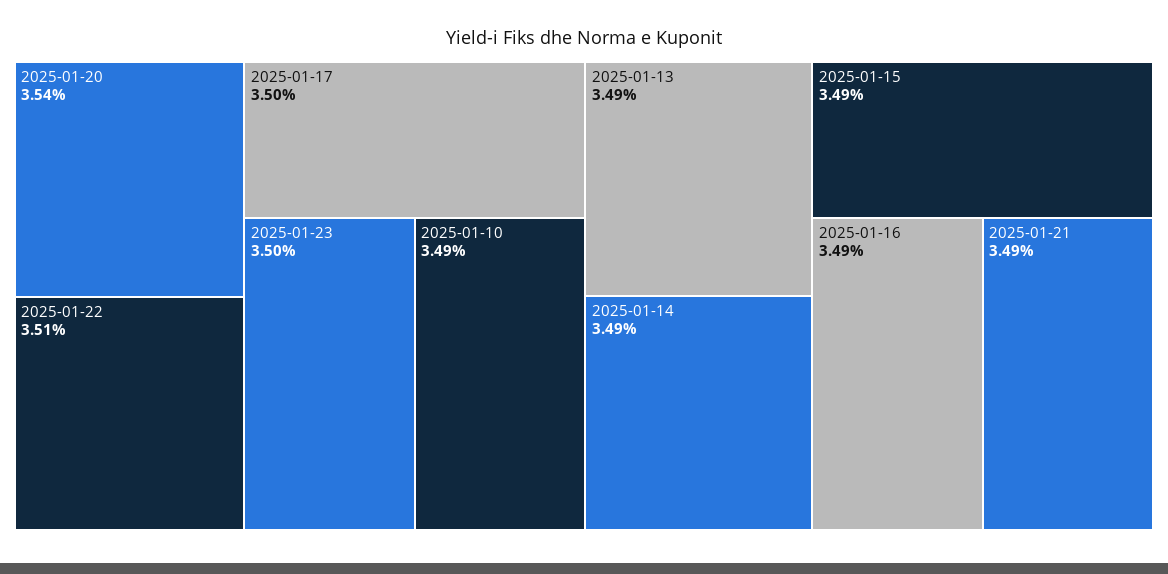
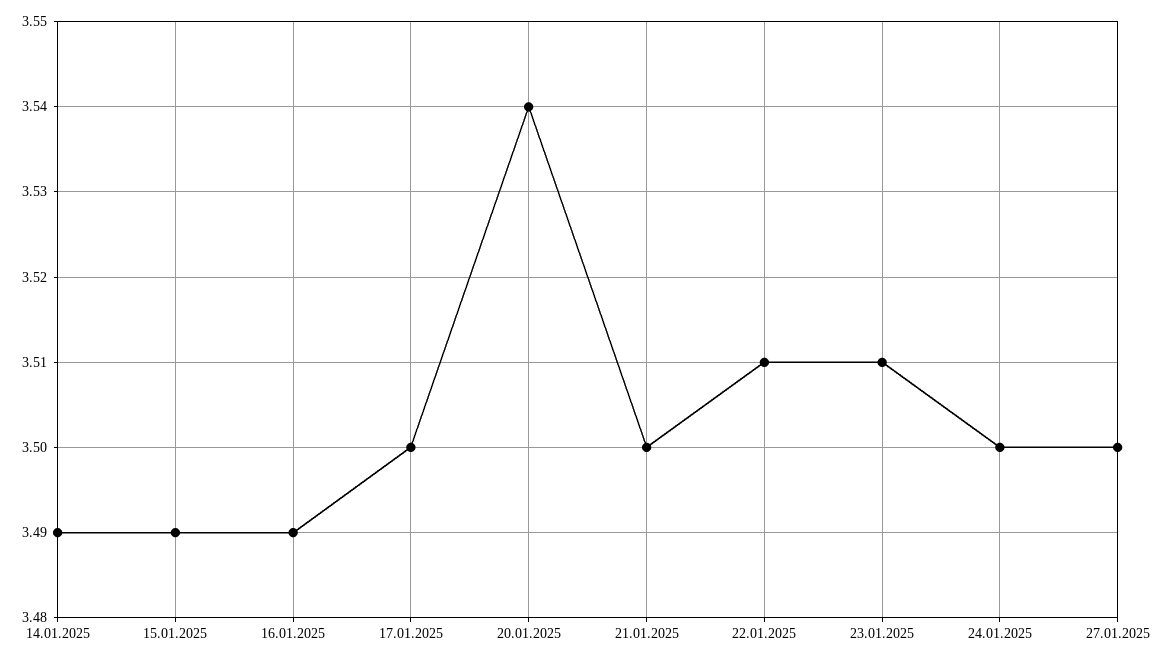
2025-01-23: 3.5 -> 3.51
2025-01-10: 3.49 -> none
2025-01-13: 3.49 -> none
2025-01-21: 3.49 -> 3.5
24.01.2025: none -> 3.5
27.01.2025: none -> 3.5

